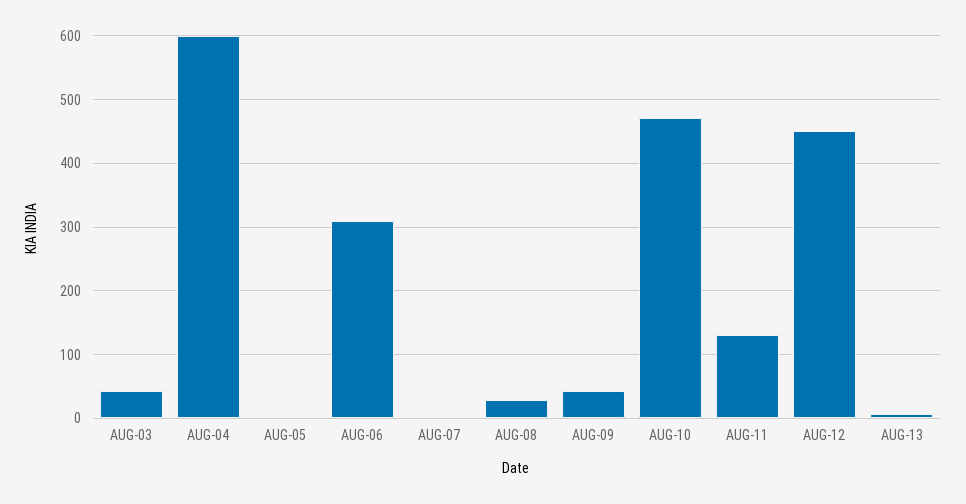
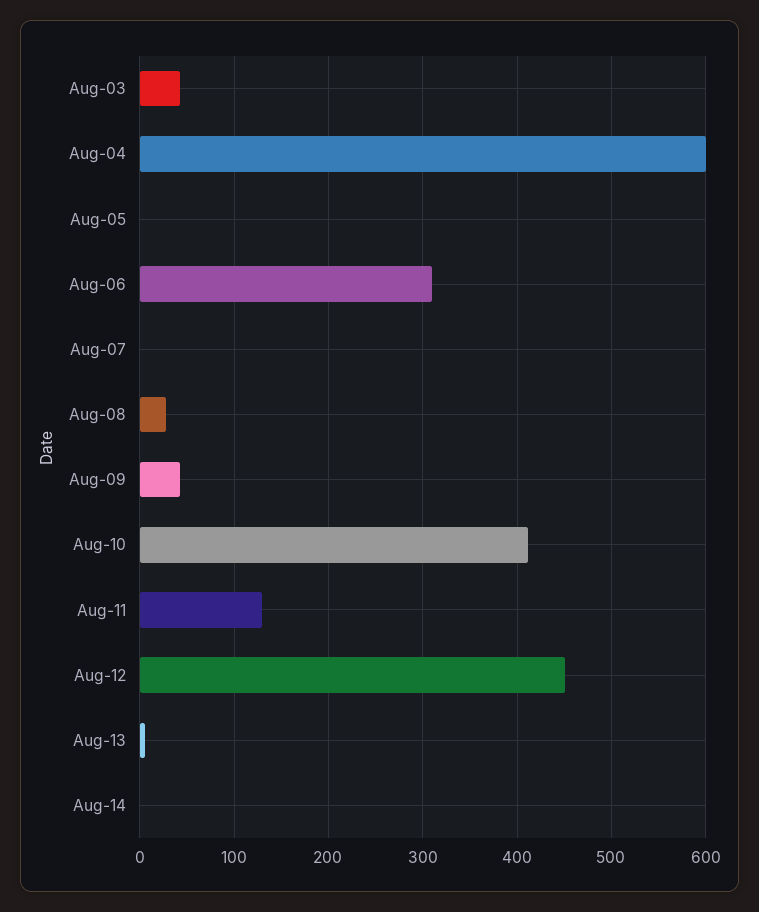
AUG-10: 470 -> 410
Aug-14: none -> 0

